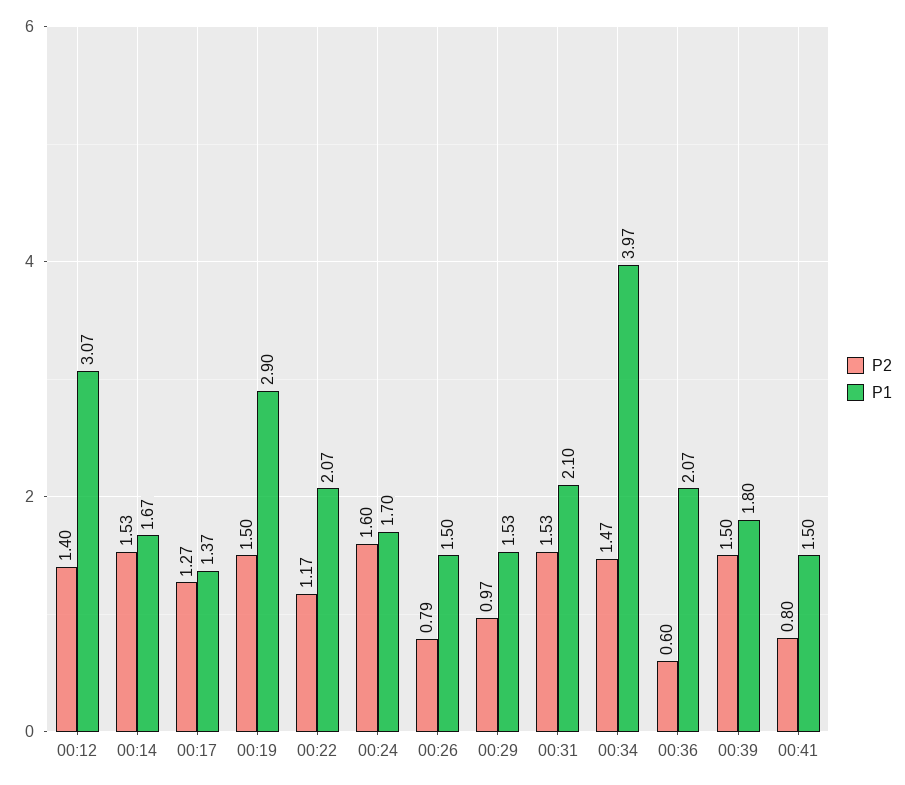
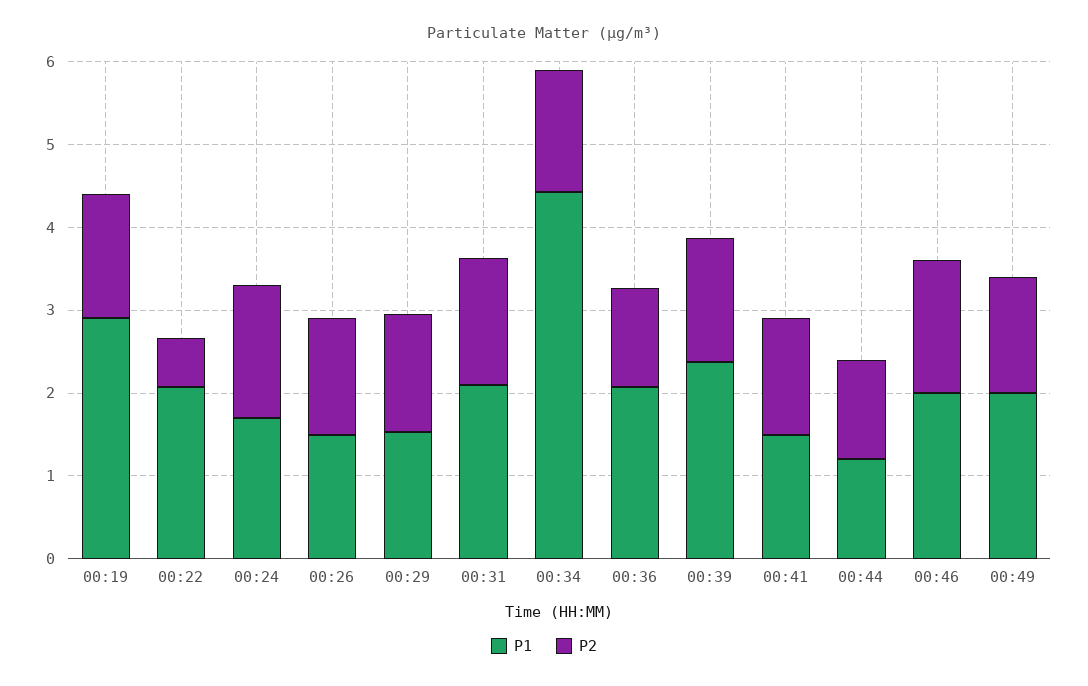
P2, 00:12: 1.4 -> none
P1, 00:12: 3.07 -> none
P2, 00:14: 1.53 -> none
P1, 00:14: 1.67 -> none
P2, 00:17: 1.27 -> none
P1, 00:17: 1.37 -> none
P2, 00:22: 1.17 -> 0.6
P2, 00:26: 0.79 -> 1.4
P2, 00:29: 0.97 -> 1.4
P1, 00:34: 3.97 -> 4.4
P2, 00:36: 0.6 -> 1.2
P1, 00:39: 1.8 -> 2.4
P2, 00:41: 0.8 -> 1.4
P1, 00:44: none -> 1.2
P2, 00:44: none -> 1.2
P1, 00:46: none -> 2
P2, 00:46: none -> 1.6
P1, 00:49: none -> 2
P2, 00:49: none -> 1.4

